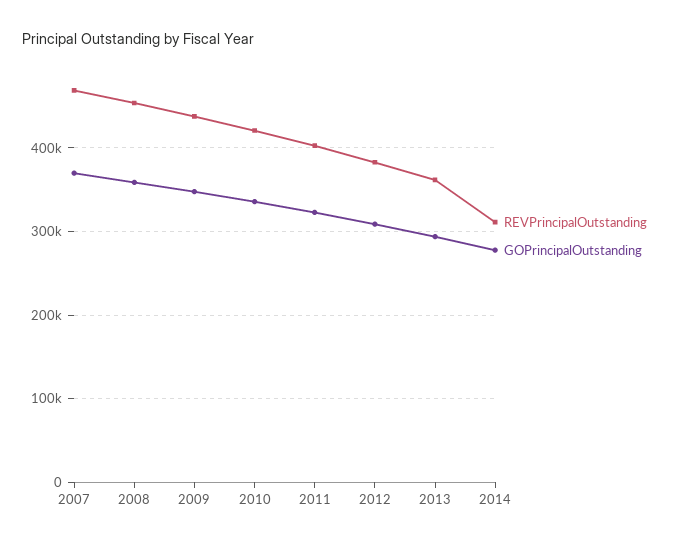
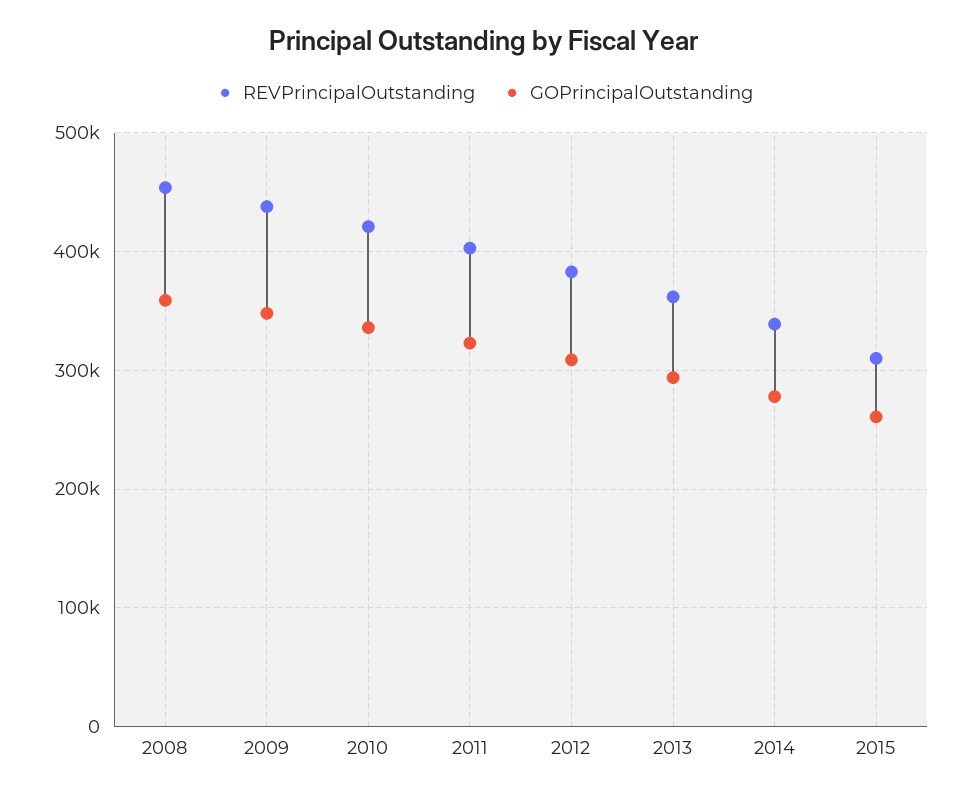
REVPrincipalOutstanding, 2007: 470000 -> none
GOPrincipalOutstanding, 2007: 370000 -> none
REVPrincipalOutstanding, 2014: 310000 -> 340000
REVPrincipalOutstanding, 2015: none -> 310000
GOPrincipalOutstanding, 2015: none -> 260000

